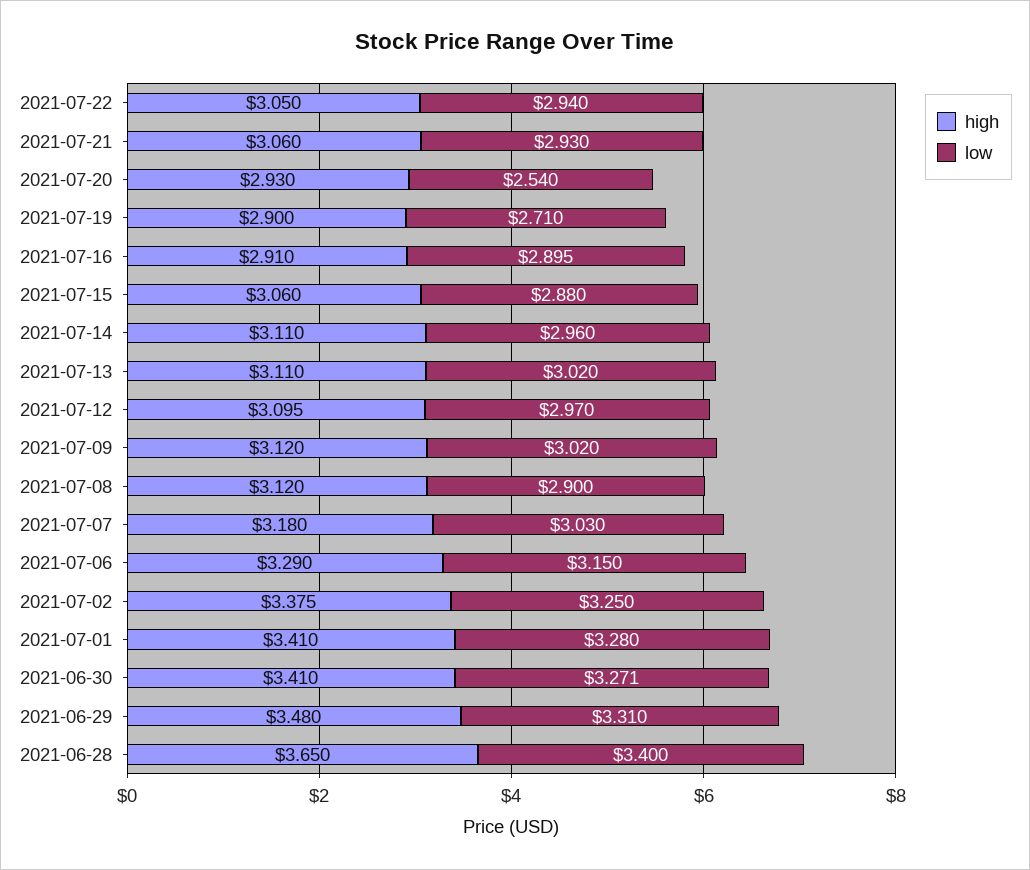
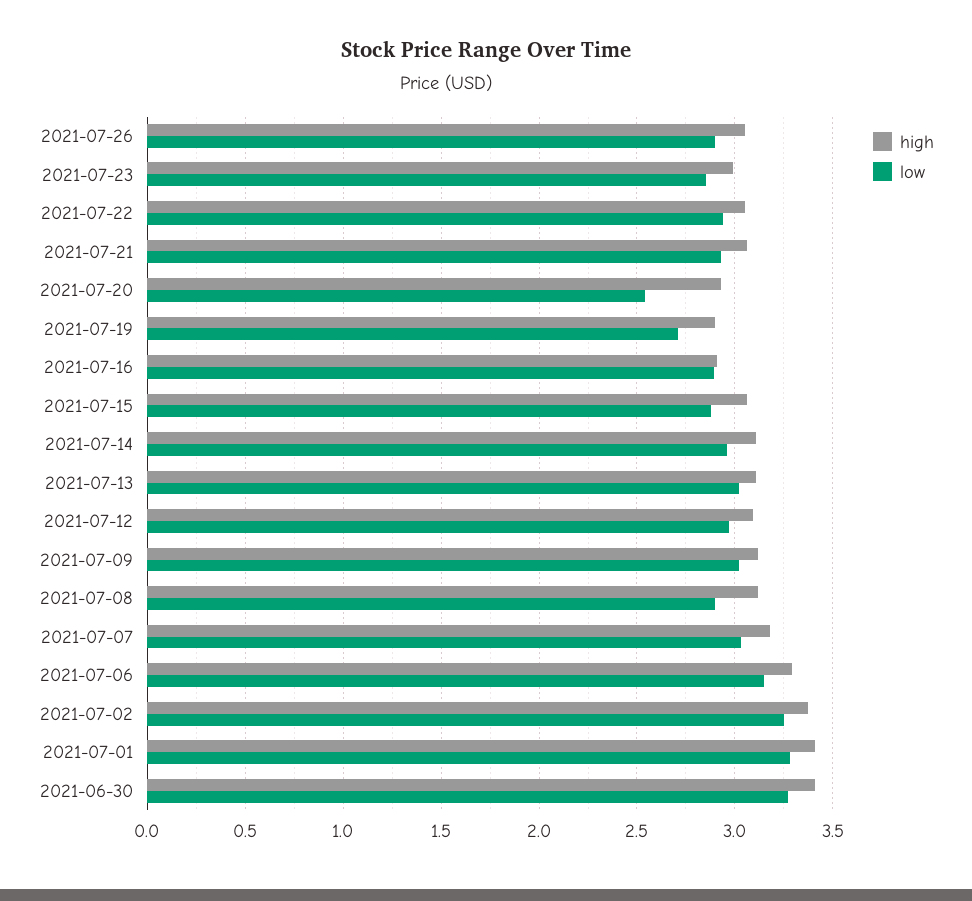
high, 2021-06-29: 3.48 -> none
low, 2021-06-29: 3.31 -> none
high, 2021-06-28: 3.65 -> none
low, 2021-06-28: 3.4 -> none
high, 2021-07-26: none -> 3.05
low, 2021-07-26: none -> 2.9
high, 2021-07-23: none -> 3
low, 2021-07-23: none -> 2.85

